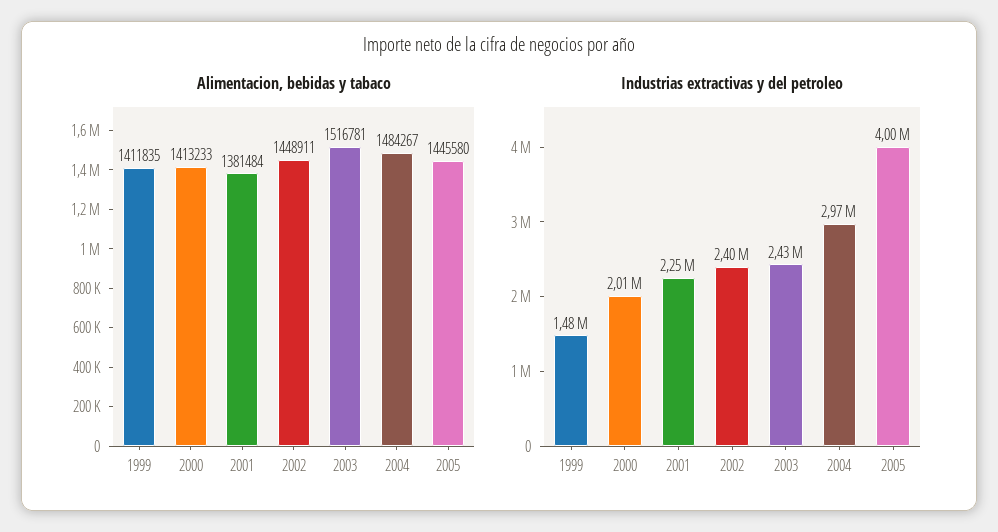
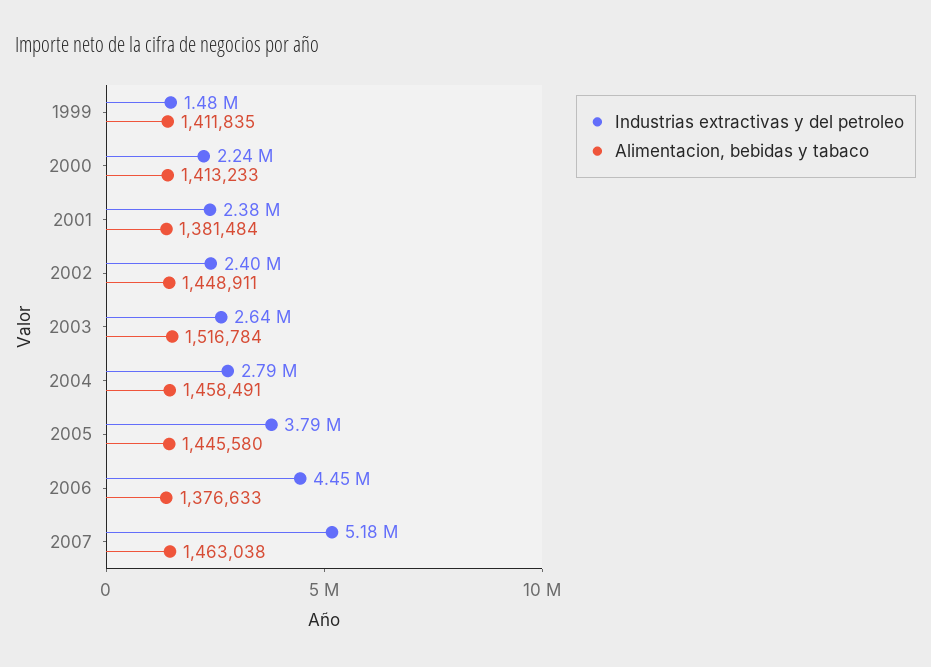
Alimentacion, bebidas y tabaco, 2003: 1516781 -> 1516784
Alimentacion, bebidas y tabaco, 2004: 1484267 -> 1458491
Industrias extractivas y del petroleo, 2000: 2010000 -> 2240000
Industrias extractivas y del petroleo, 2001: 2250000 -> 2380000
Industrias extractivas y del petroleo, 2003: 2430000 -> 2640000
Industrias extractivas y del petroleo, 2004: 2970000 -> 2790000
Industrias extractivas y del petroleo, 2005: 4000000 -> 3790000
Industrias extractivas y del petroleo, 2006: none -> 4450000
Alimentacion, bebidas y tabaco, 2006: none -> 1376633
Industrias extractivas y del petroleo, 2007: none -> 5180000
Alimentacion, bebidas y tabaco, 2007: none -> 1463038

